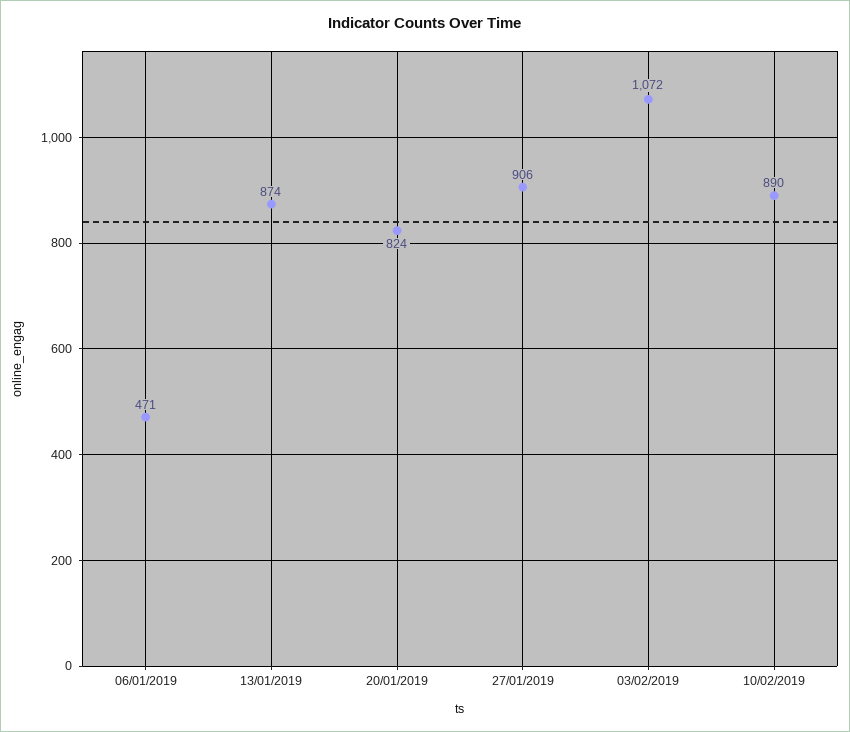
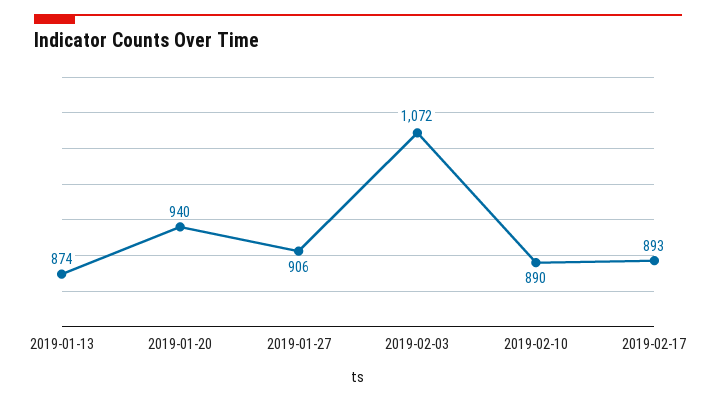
06/01/2019: 471 -> none
20/01/2019: 824 -> 940
2019-02-17: none -> 893

